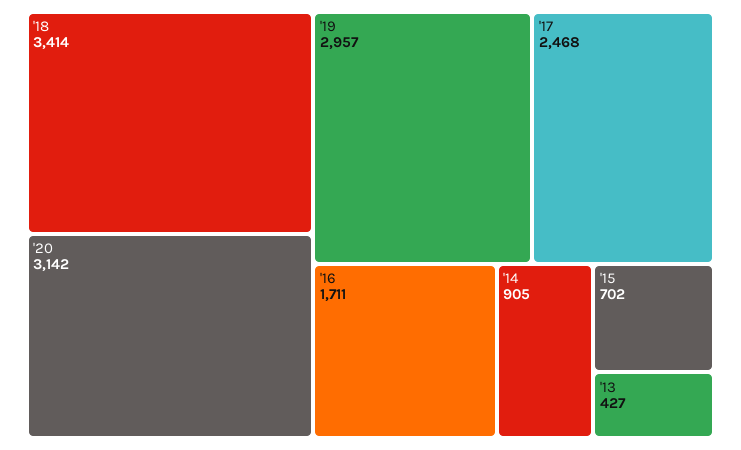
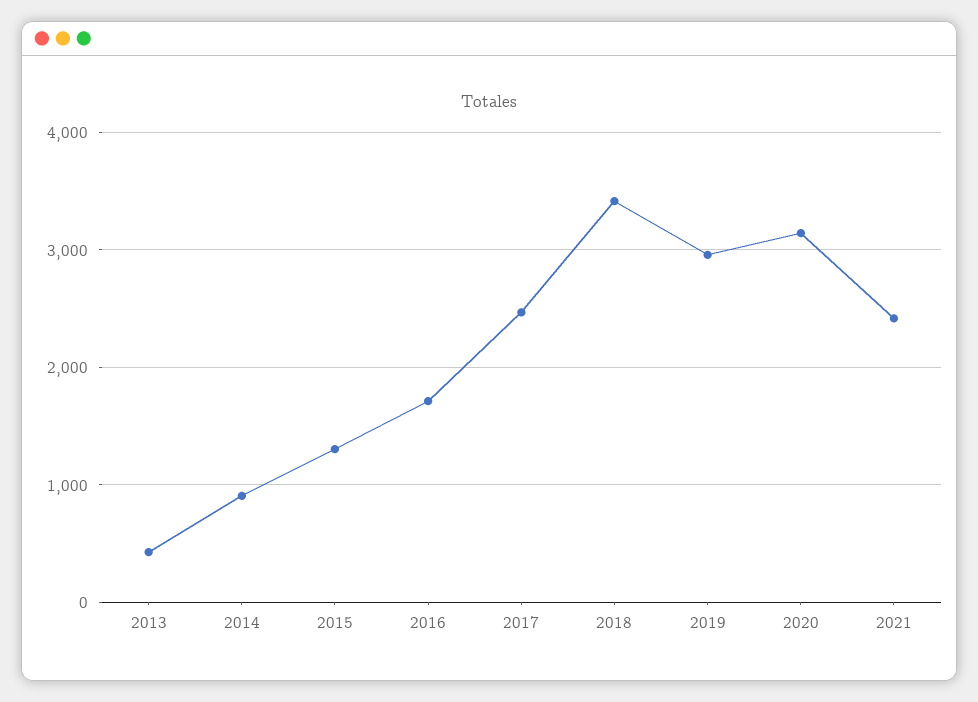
'15: 702 -> 1300
2021: none -> 2400

